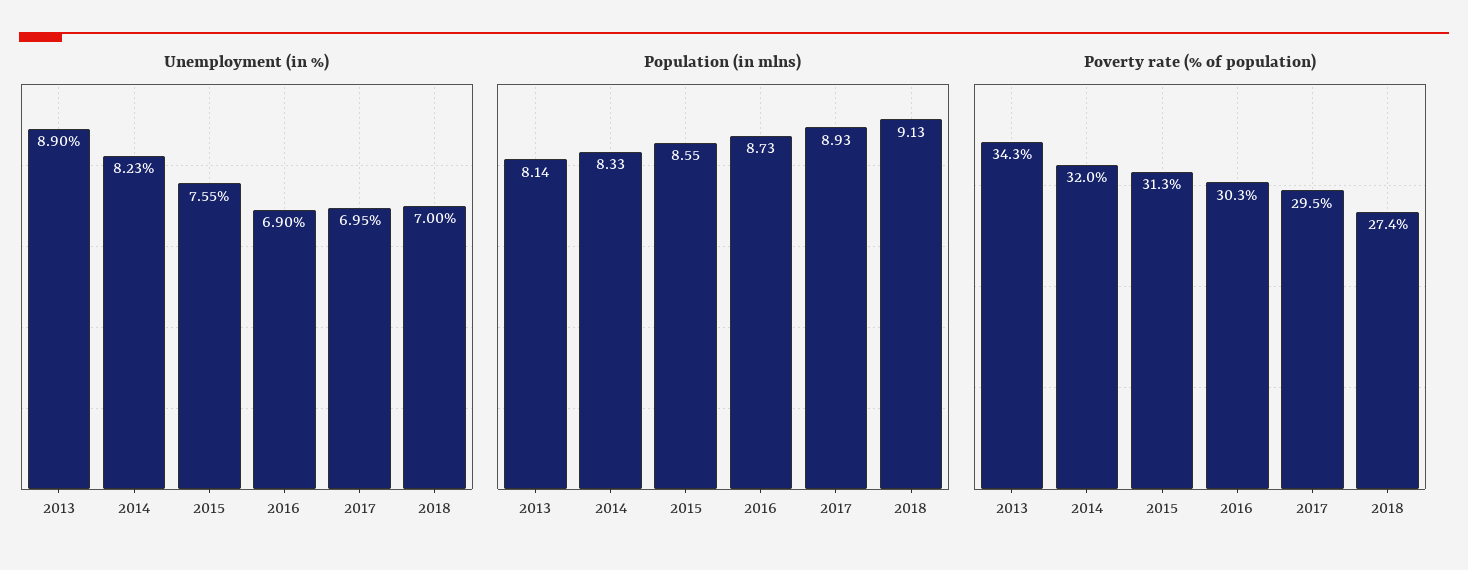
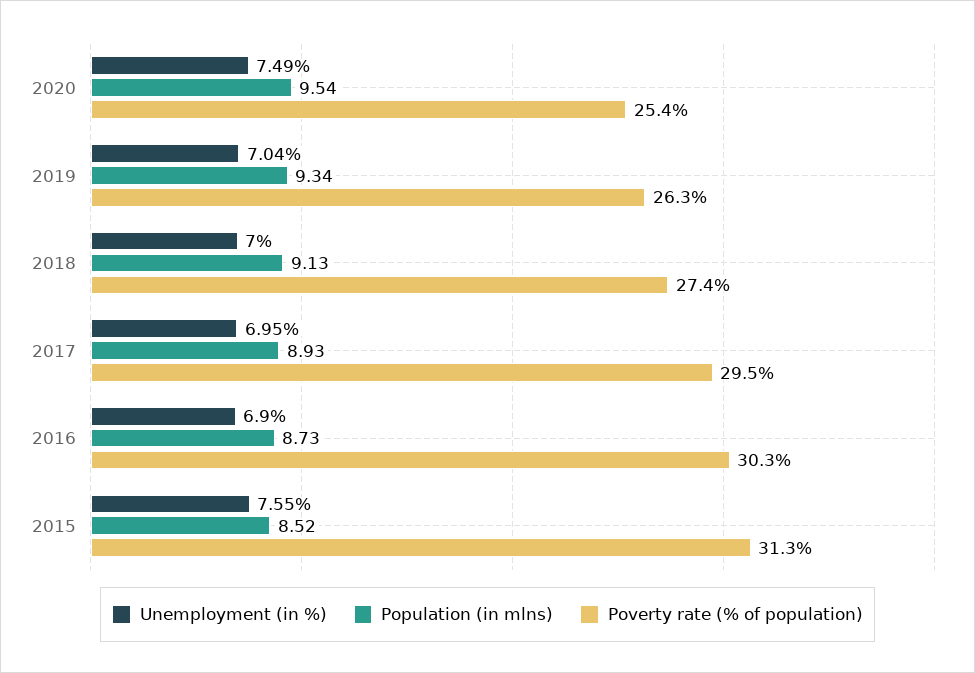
Unemployment (in %), 2013: 8.9 -> none
Unemployment (in %), 2014: 8.23 -> none
Population (in mlns), 2013: 8.14 -> none
Population (in mlns), 2014: 8.33 -> none
Population (in mlns), 2015: 8.55 -> 8.52
Poverty rate (% of population), 2013: 34.3 -> none
Poverty rate (% of population), 2014: 32 -> none
Unemployment (in %), 2020: none -> 7.49
Population (in mlns), 2020: none -> 9.54
Poverty rate (% of population), 2020: none -> 25.4
Unemployment (in %), 2019: none -> 7.04
Population (in mlns), 2019: none -> 9.34
Poverty rate (% of population), 2019: none -> 26.3

